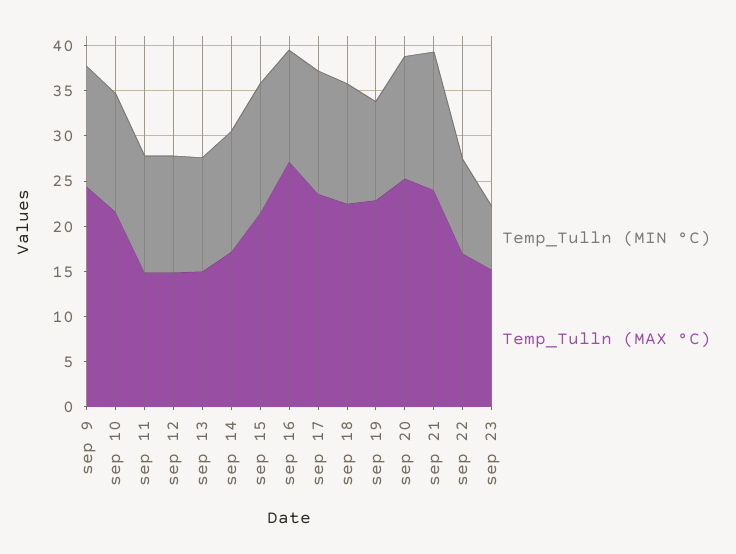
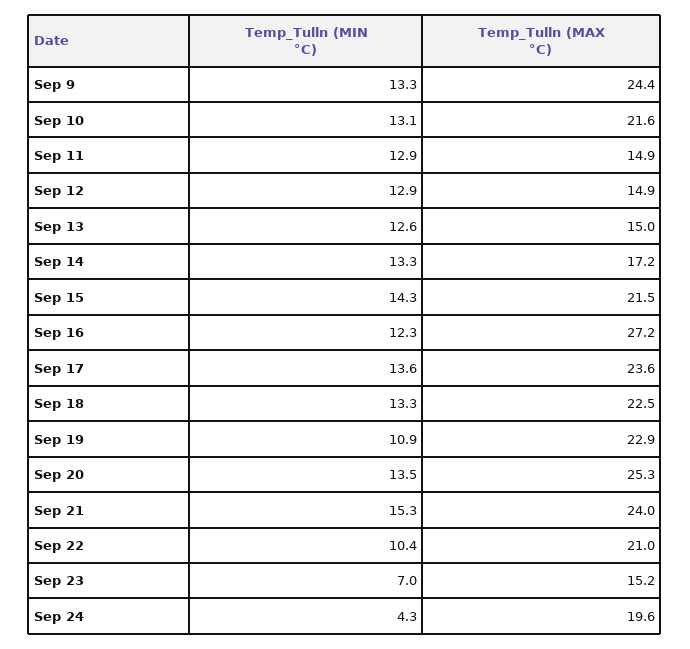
Temp_Tulln (MAX °C), sep 22: 17 -> 21
Temp_Tulln (MIN °C), Sep 24: none -> 4.3
Temp_Tulln (MAX °C), Sep 24: none -> 19.6

